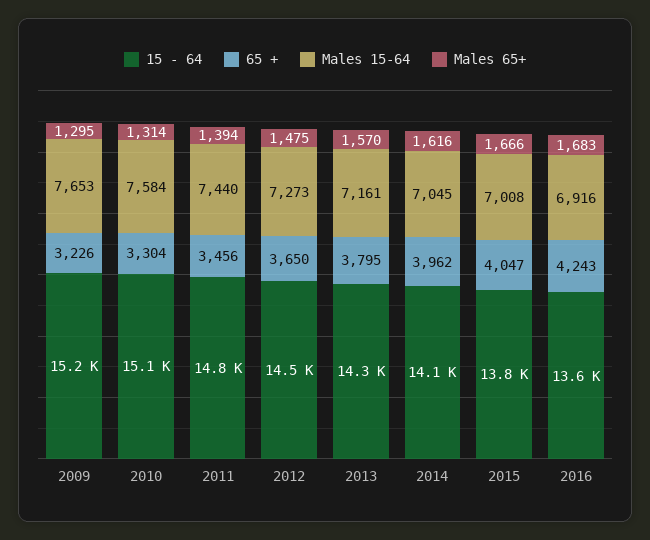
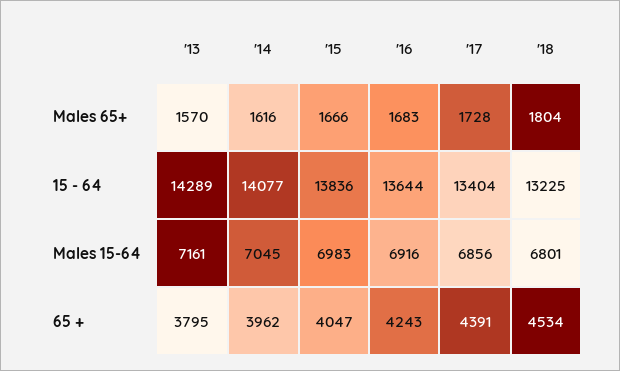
15 - 64, 2009: 15200 -> none
65 +, 2009: 3226 -> none
Males 15-64, 2009: 7653 -> none
Males 65+, 2009: 1295 -> none
15 - 64, 2010: 15100 -> none
65 +, 2010: 3304 -> none
Males 15-64, 2010: 7584 -> none
Males 65+, 2010: 1314 -> none
15 - 64, 2011: 14800 -> none
65 +, 2011: 3456 -> none
Males 15-64, 2011: 7440 -> none
Males 65+, 2011: 1394 -> none
15 - 64, 2012: 14500 -> none
65 +, 2012: 3650 -> none
Males 15-64, 2012: 7273 -> none
Males 65+, 2012: 1475 -> none
Males 15-64, 2015: 7008 -> 6983
Males 65+, '17: none -> 1728
Males 65+, '18: none -> 1804
15 - 64, '17: none -> 13404
15 - 64, '18: none -> 13225
Males 15-64, '17: none -> 6856
Males 15-64, '18: none -> 6801
65 +, '17: none -> 4391
65 +, '18: none -> 4534

